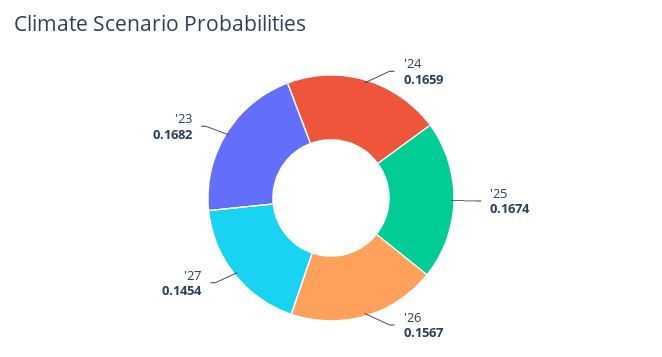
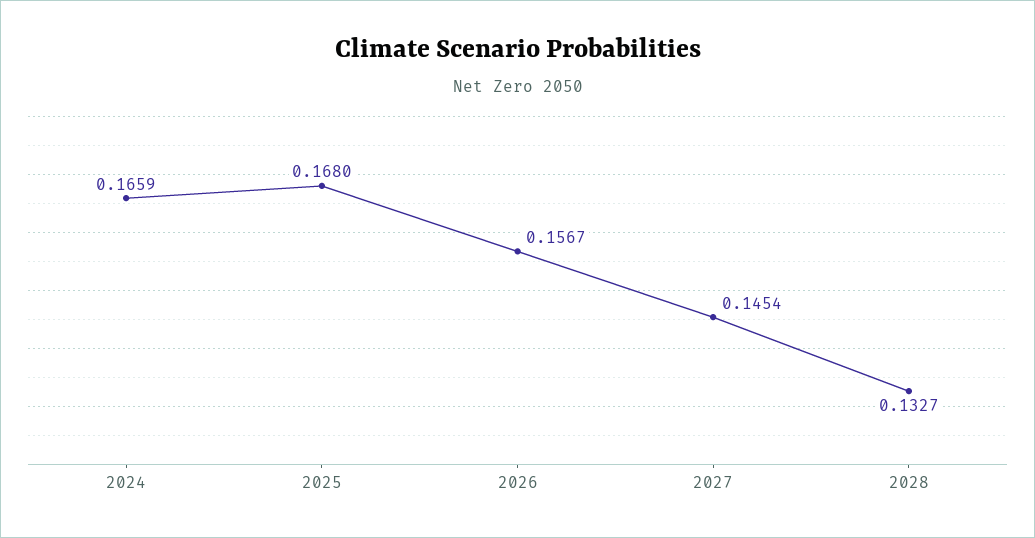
'25: 0.1674 -> 0.168
'23: 0.1682 -> none
2028: none -> 0.1327

